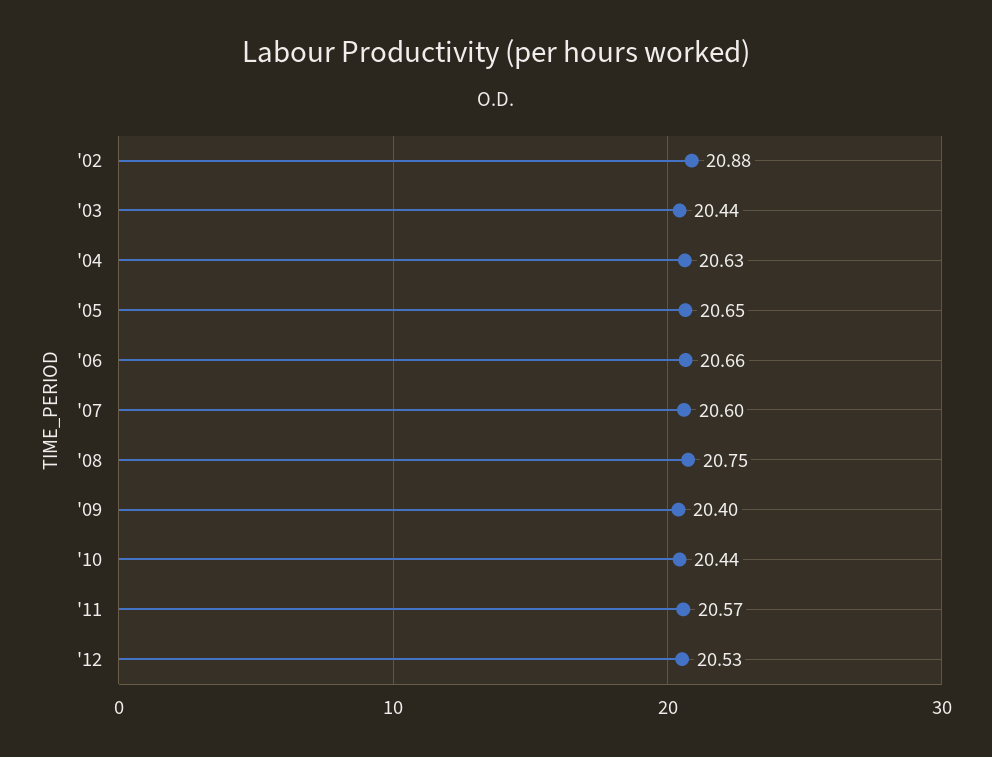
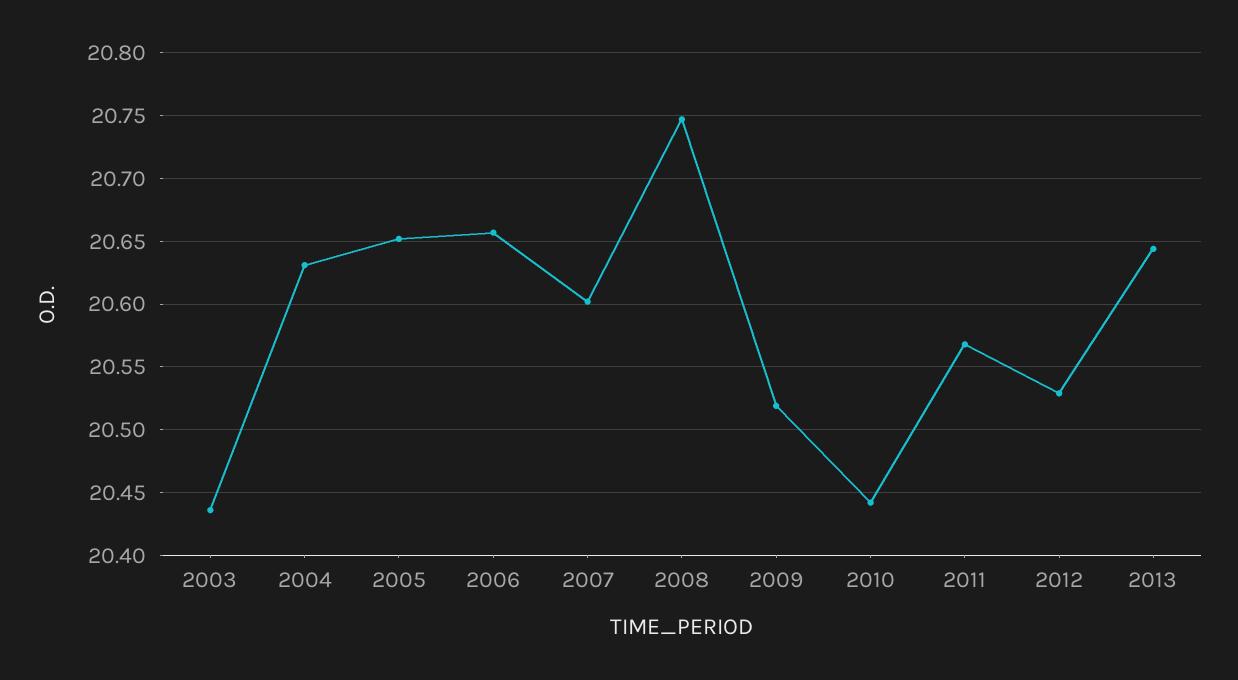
'02: 20.88 -> none
'09: 20.4 -> 20.52
2013: none -> 20.645

